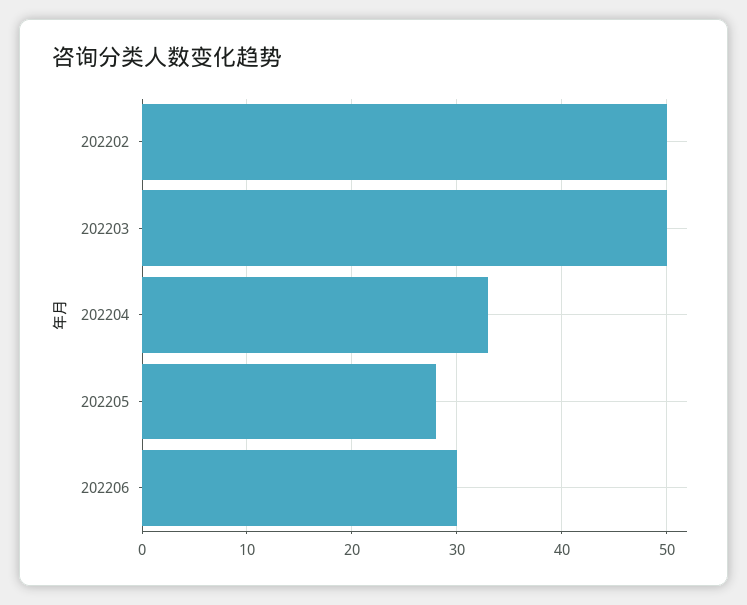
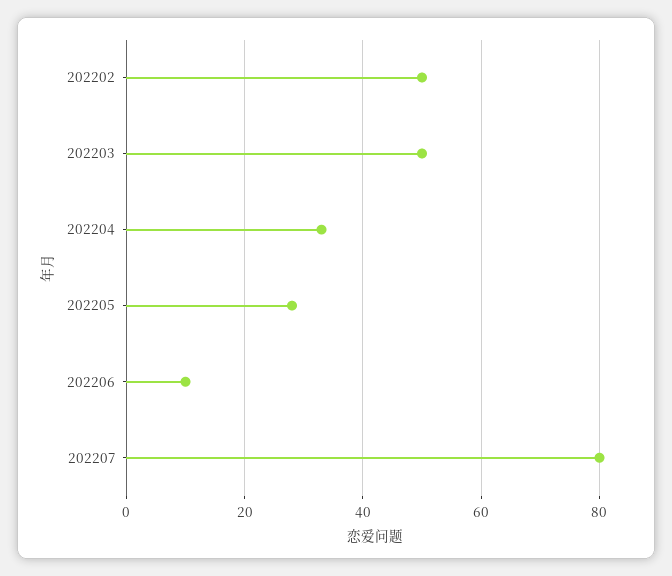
202206: 30 -> 10
202207: none -> 80

